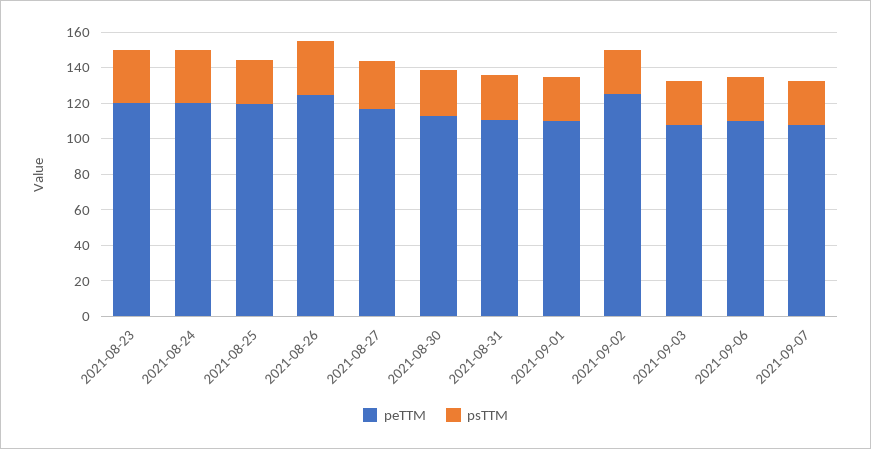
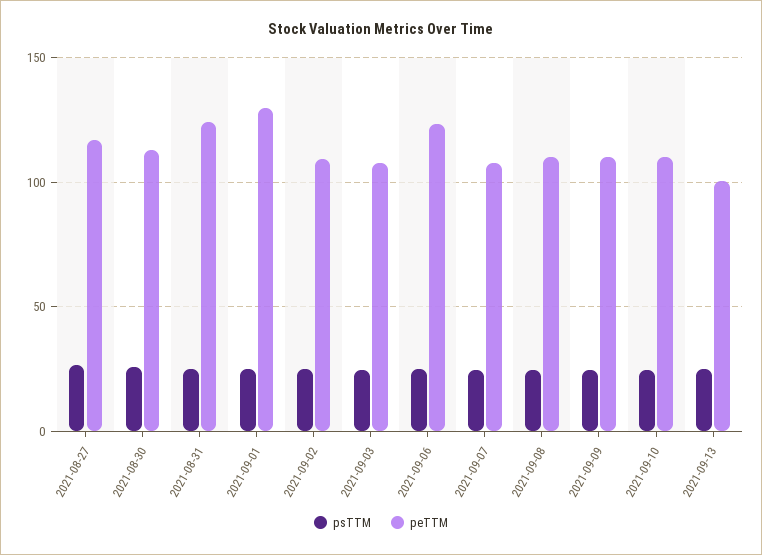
peTTM, 2021-08-23: 120 -> none
psTTM, 2021-08-23: 30 -> none
peTTM, 2021-08-24: 120 -> none
psTTM, 2021-08-24: 30 -> none
peTTM, 2021-08-25: 120 -> none
psTTM, 2021-08-25: 25 -> none
peTTM, 2021-08-26: 125 -> none
psTTM, 2021-08-26: 30 -> none
peTTM, 2021-08-31: 110 -> 125
peTTM, 2021-09-01: 110 -> 130
peTTM, 2021-09-02: 125 -> 110
peTTM, 2021-09-06: 110 -> 125
psTTM, 2021-09-08: none -> 25
peTTM, 2021-09-08: none -> 110
psTTM, 2021-09-09: none -> 25
peTTM, 2021-09-09: none -> 110
psTTM, 2021-09-10: none -> 25
peTTM, 2021-09-10: none -> 110
psTTM, 2021-09-13: none -> 25
peTTM, 2021-09-13: none -> 100

